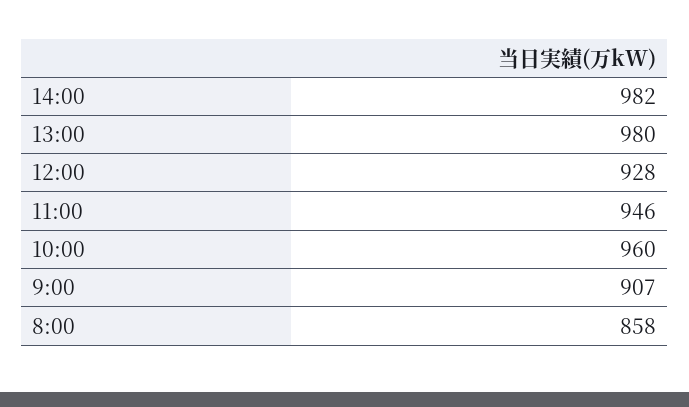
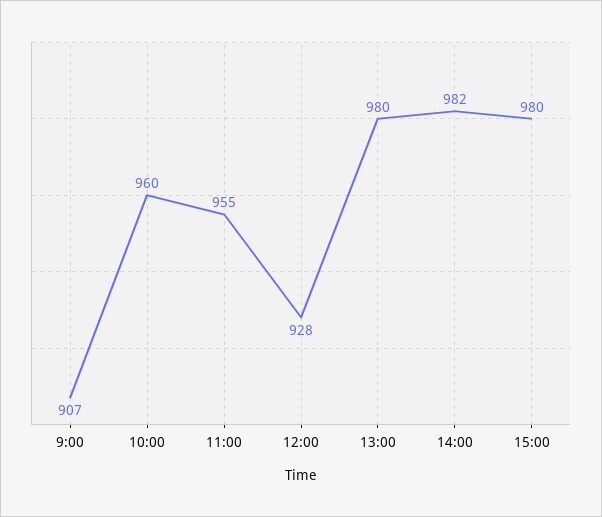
11:00: 946 -> 955
8:00: 858 -> none
15:00: none -> 980

